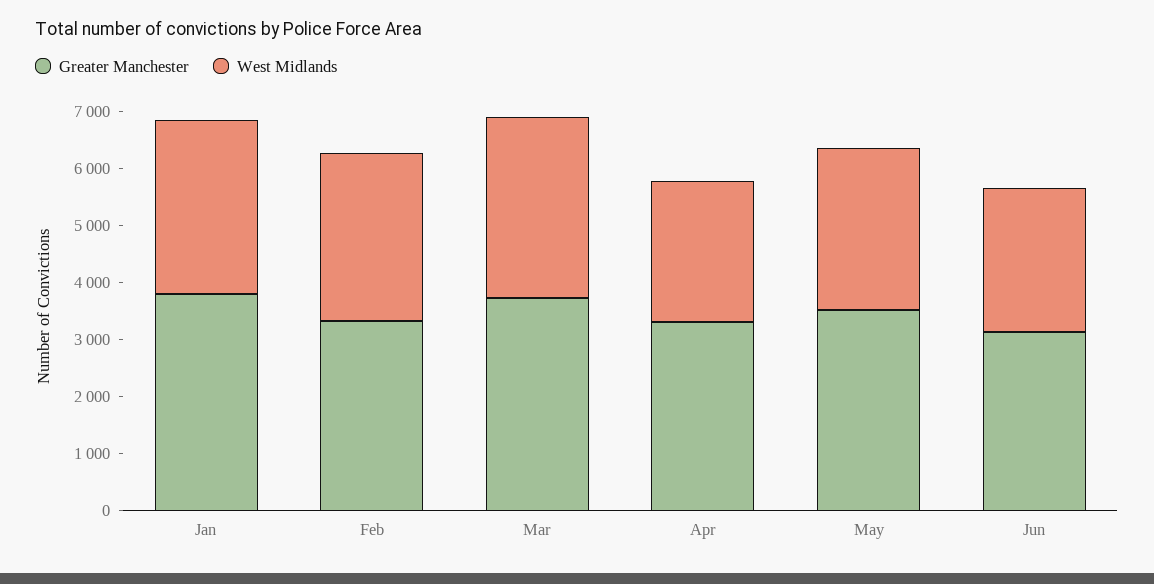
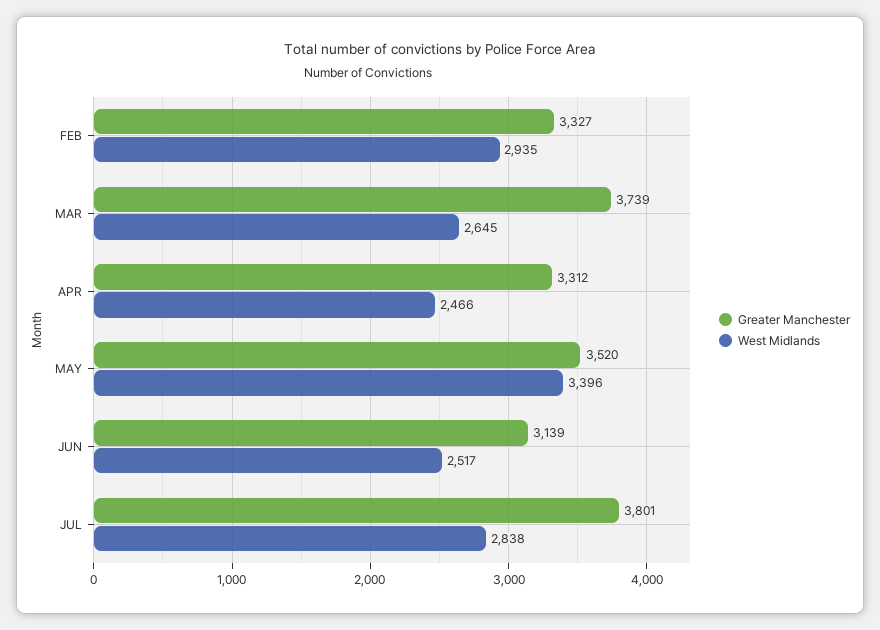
Greater Manchester, Jan: 3800 -> none
West Midlands, Jan: 3000 -> none
West Midlands, Mar: 3200 -> 2645
West Midlands, May: 2800 -> 3396
Greater Manchester, JUL: none -> 3801
West Midlands, JUL: none -> 2838

